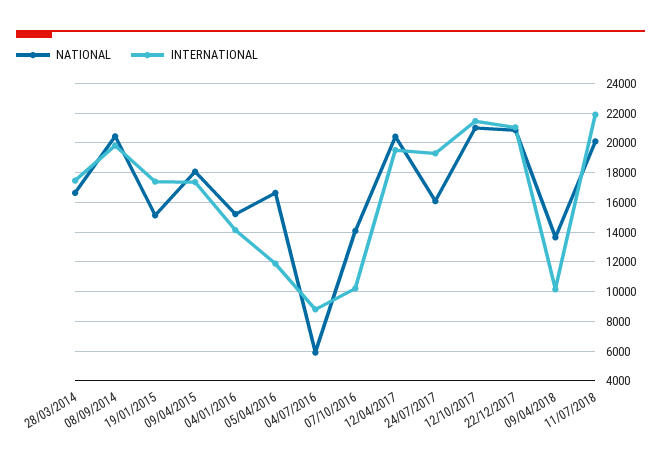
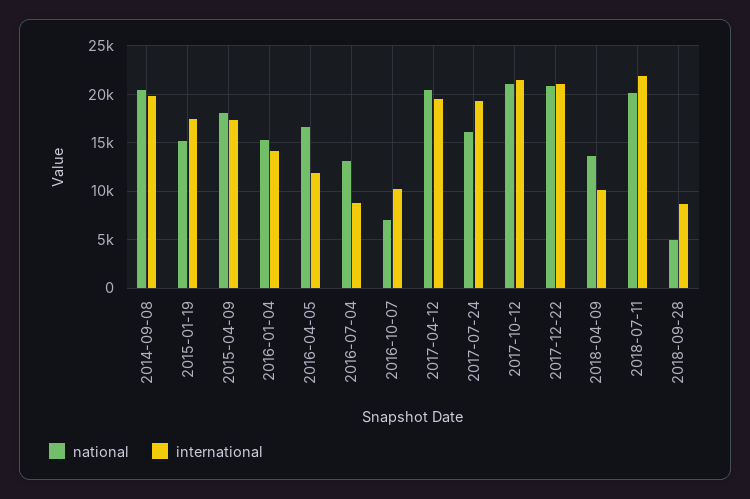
NATIONAL, 28/03/2014: 16500 -> none
INTERNATIONAL, 28/03/2014: 17500 -> none
NATIONAL, 04/07/2016: 6000 -> 13000
NATIONAL, 07/10/2016: 14000 -> 7000
NATIONAL, 2018-09-28: none -> 5000
INTERNATIONAL, 2018-09-28: none -> 9000

